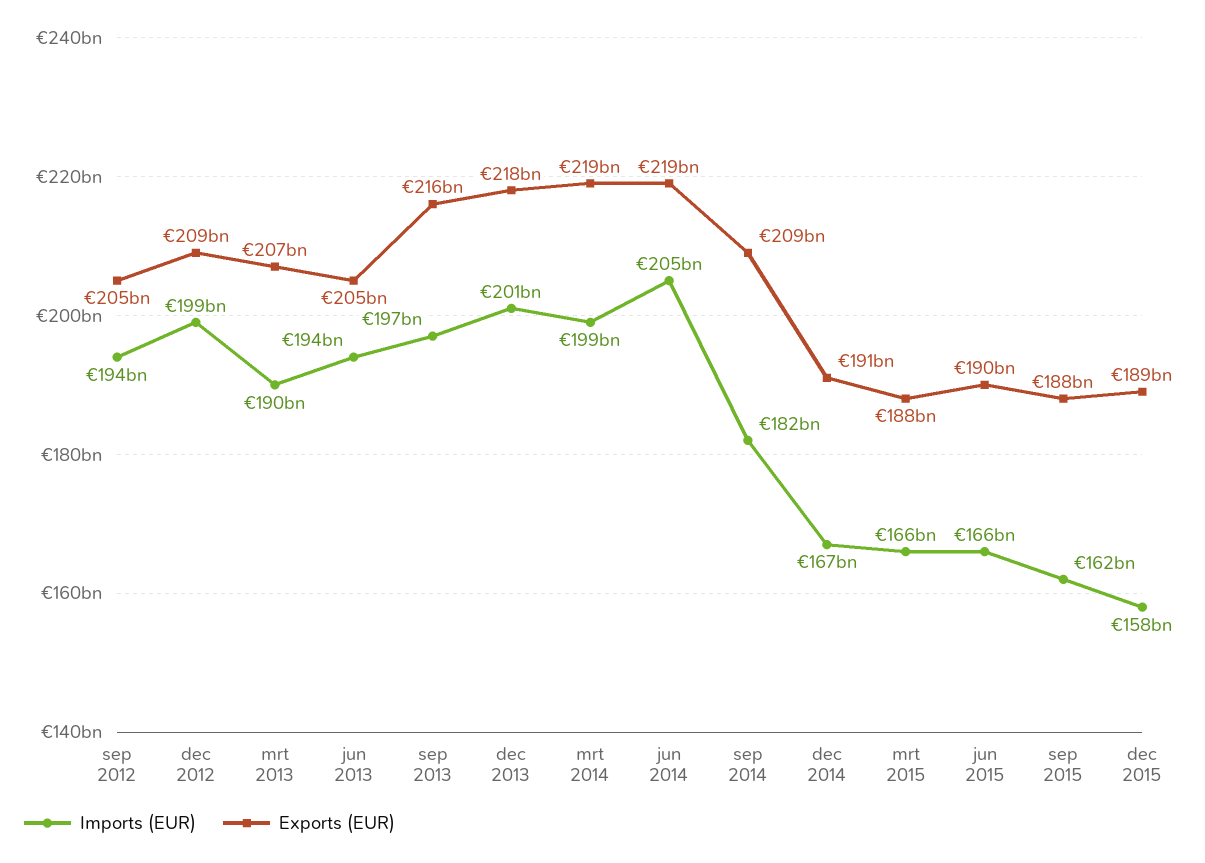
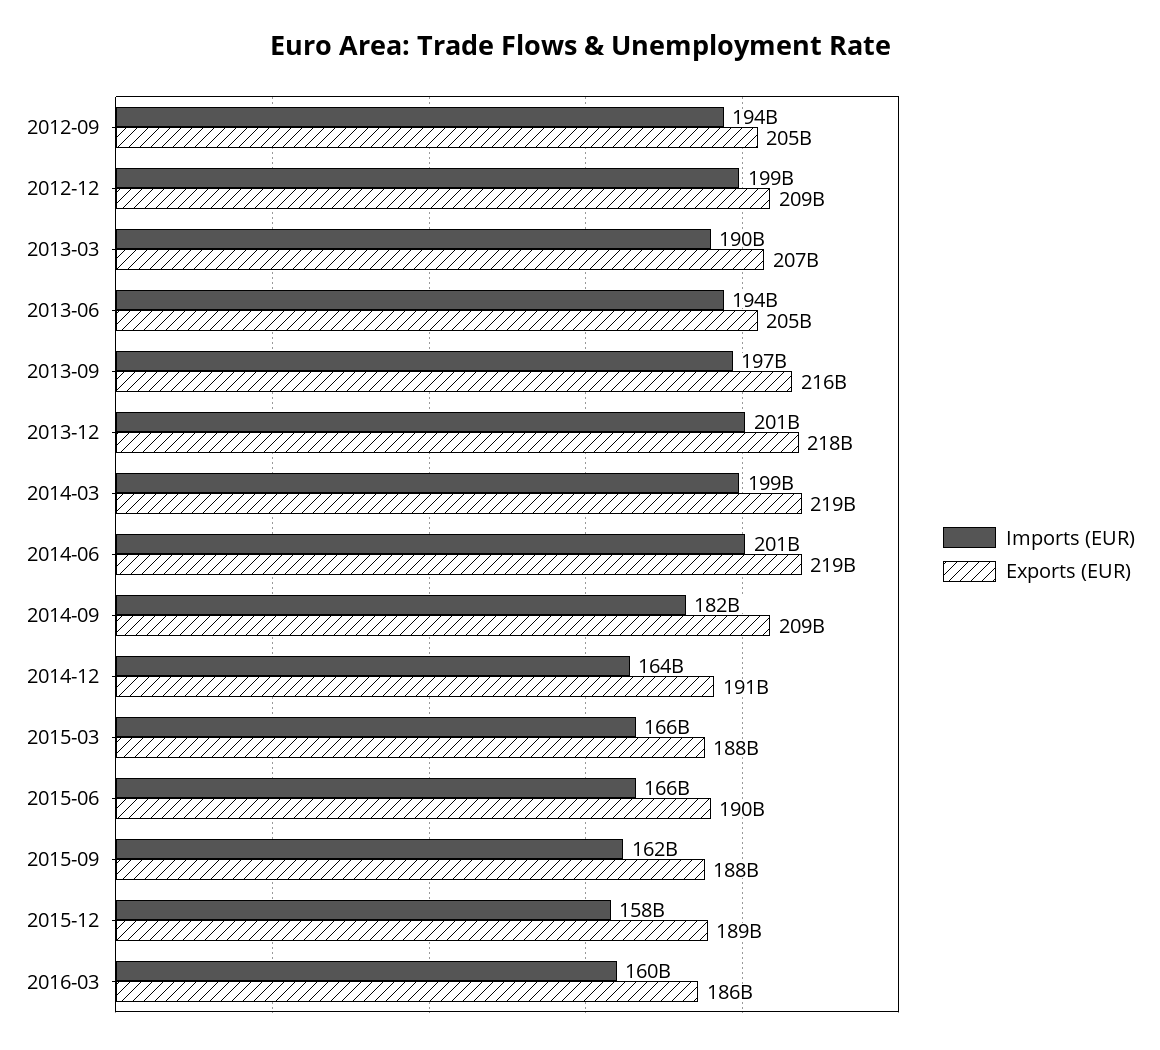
Imports (EUR), jun 2014: 205000000000 -> 201000000000
Imports (EUR), dec 2014: 167000000000 -> 164000000000
Imports (EUR), 2016-03: none -> 160000000000
Exports (EUR), 2016-03: none -> 186000000000

